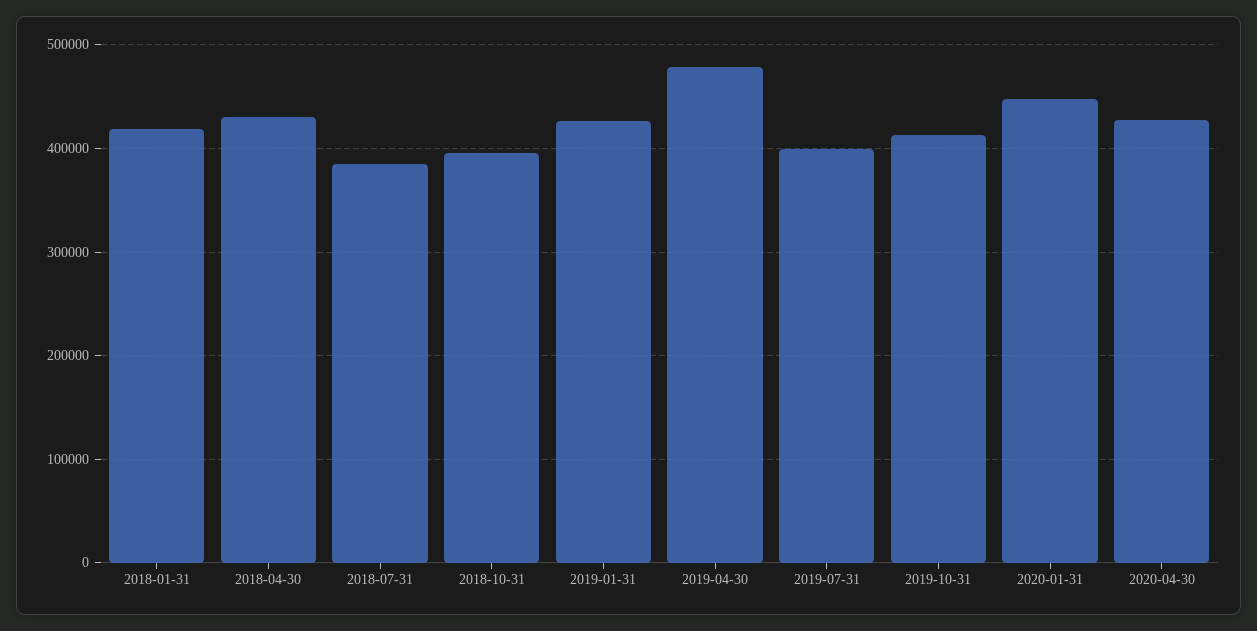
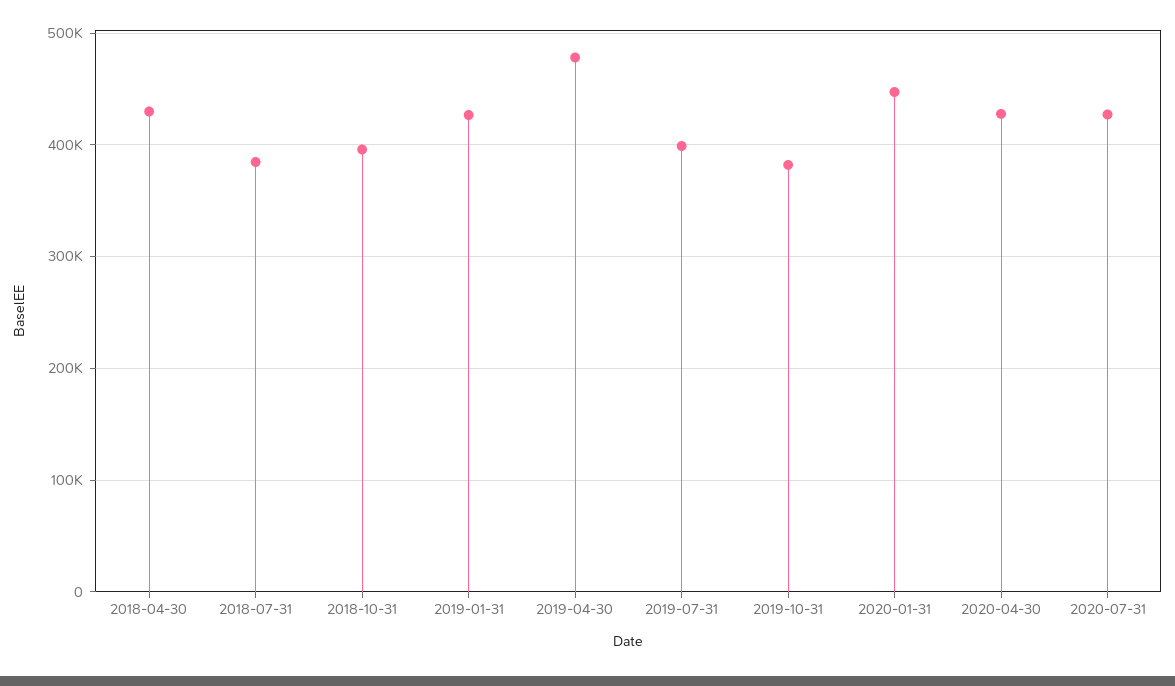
2018-01-31: 420000 -> none
2019-10-31: 410000 -> 380000
2020-07-31: none -> 430000

